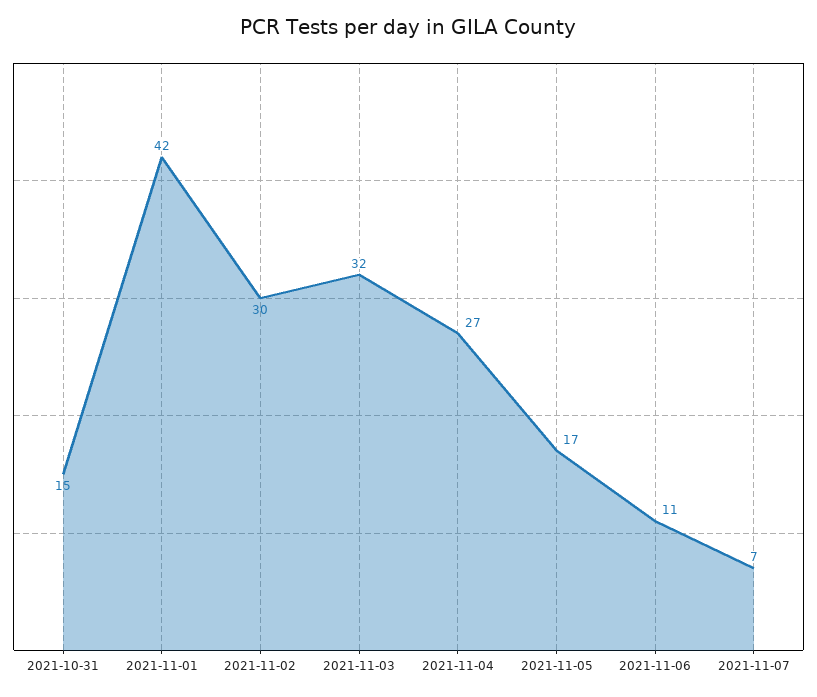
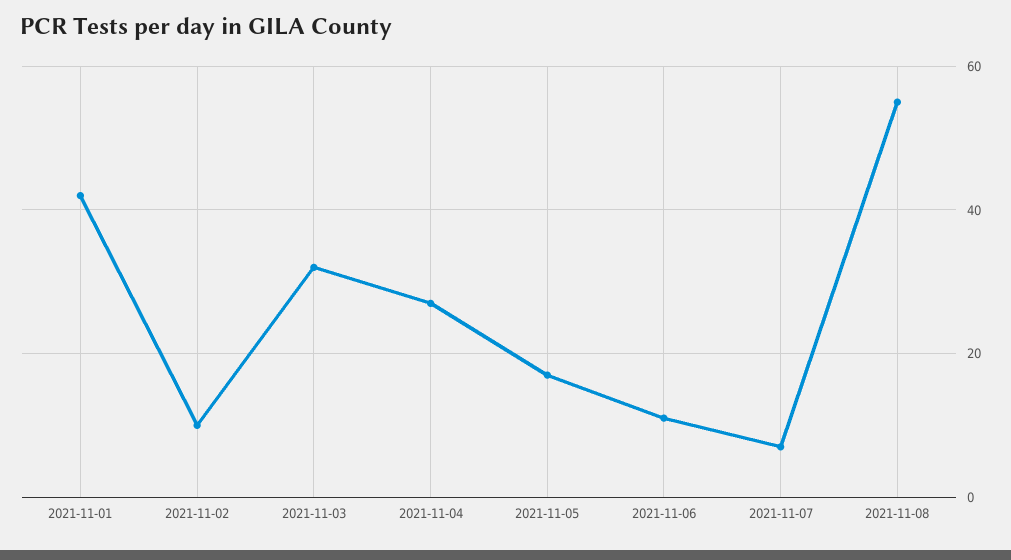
2021-10-31: 15 -> none
2021-11-02: 30 -> 10
2021-11-08: none -> 55

